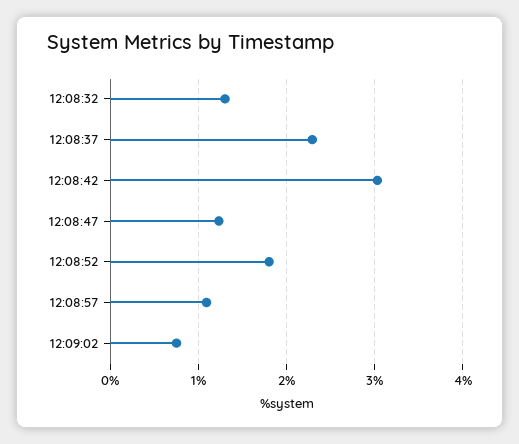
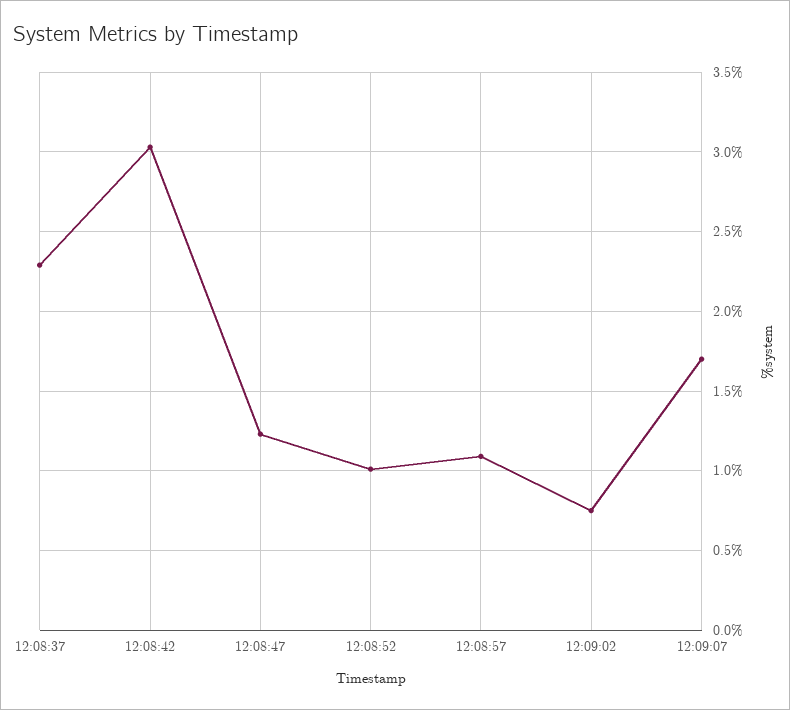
12:08:32: 1.3 -> none
12:08:52: 1.8 -> 1
12:09:07: none -> 1.7

